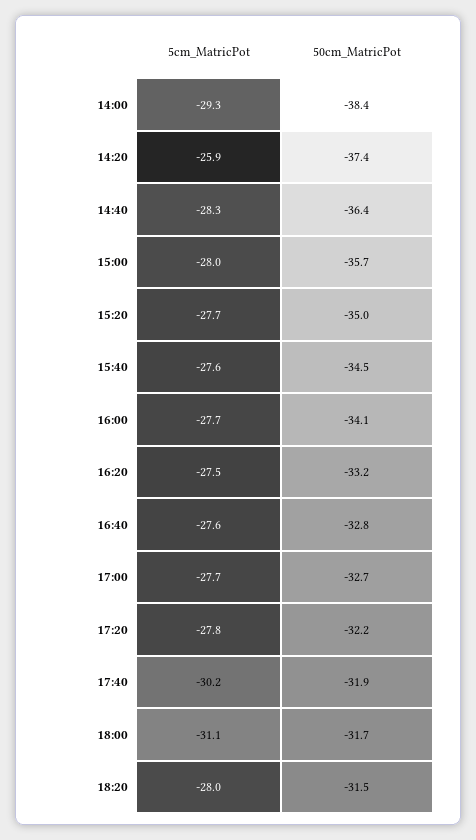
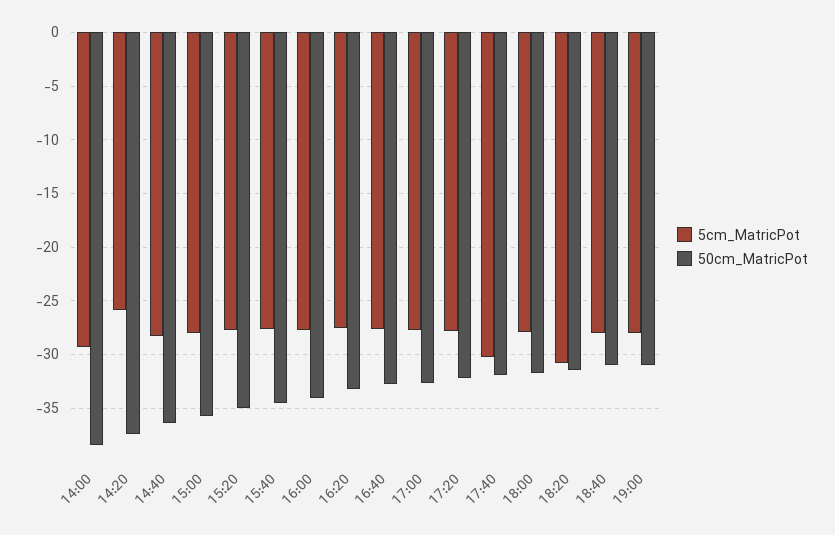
5cm_MatricPot, 18:00: -31.1 -> -28
5cm_MatricPot, 18:20: -28 -> -31
5cm_MatricPot, 18:40: none -> -28
50cm_MatricPot, 18:40: none -> -31
5cm_MatricPot, 19:00: none -> -28
50cm_MatricPot, 19:00: none -> -31

